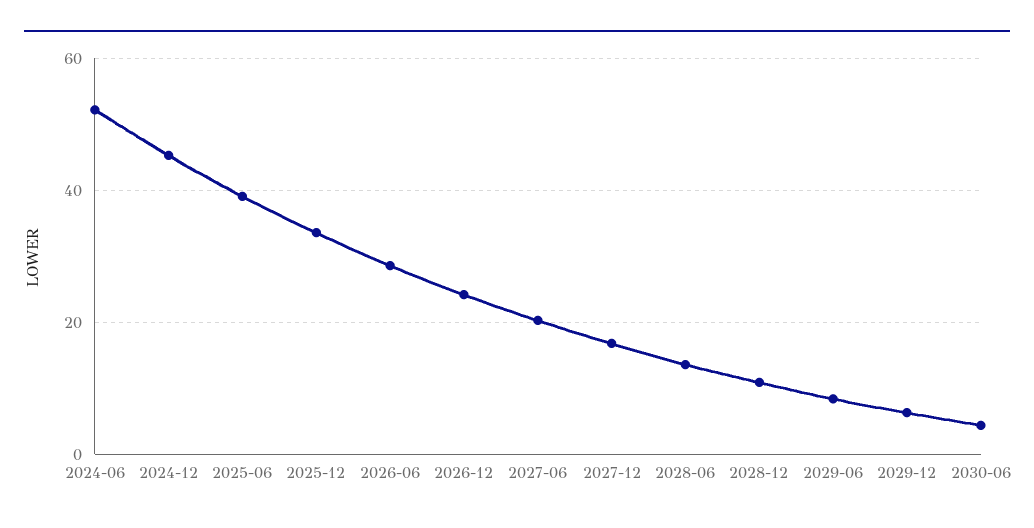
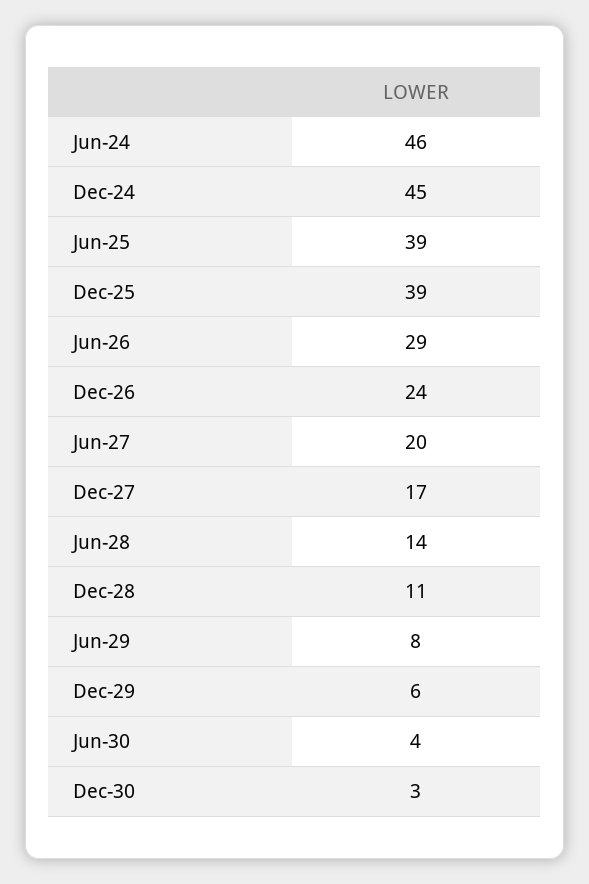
2024-06: 52 -> 46
2025-12: 34 -> 39
Dec-30: none -> 3

